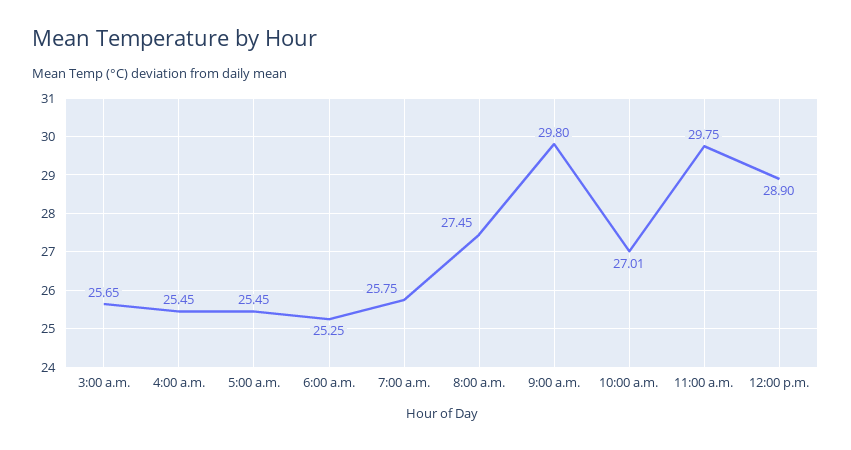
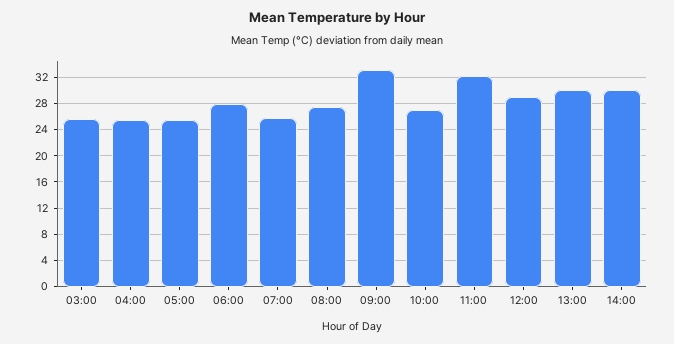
6:00 a.m.: 25.25 -> 28
9:00 a.m.: 29.8 -> 33
11:00 a.m.: 29.75 -> 32
13:00: none -> 30
14:00: none -> 30

